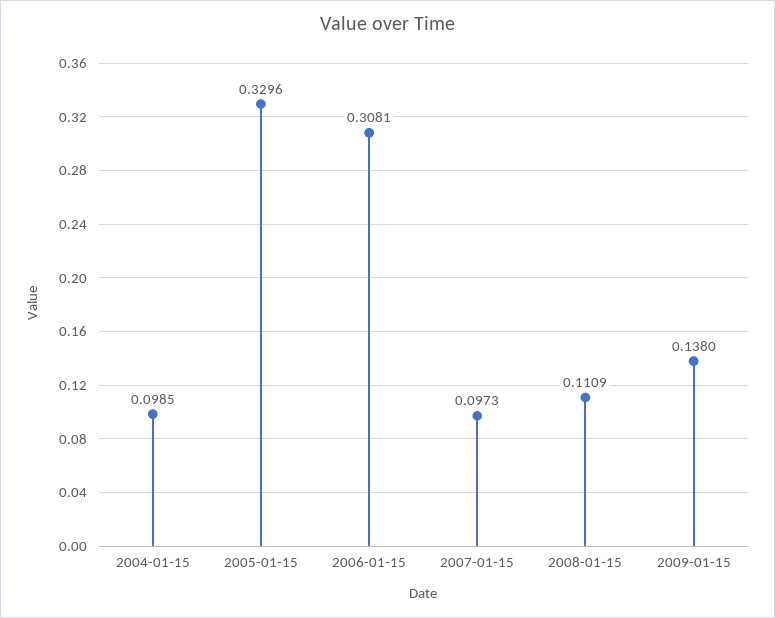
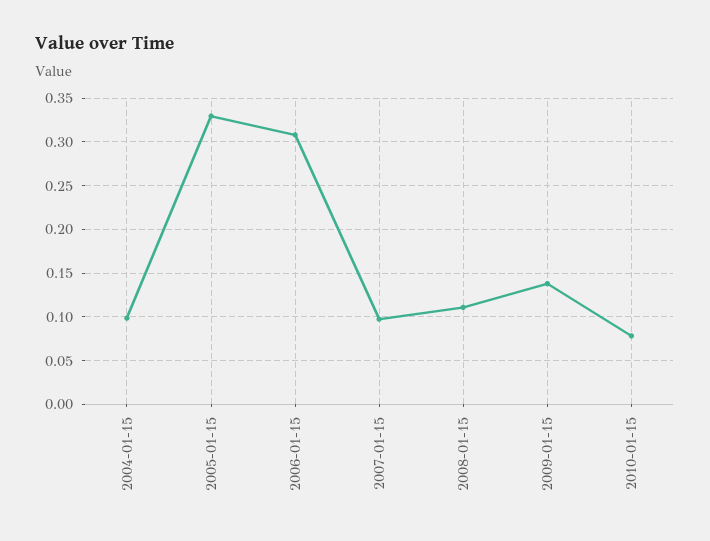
2010-01-15: none -> 0.08

